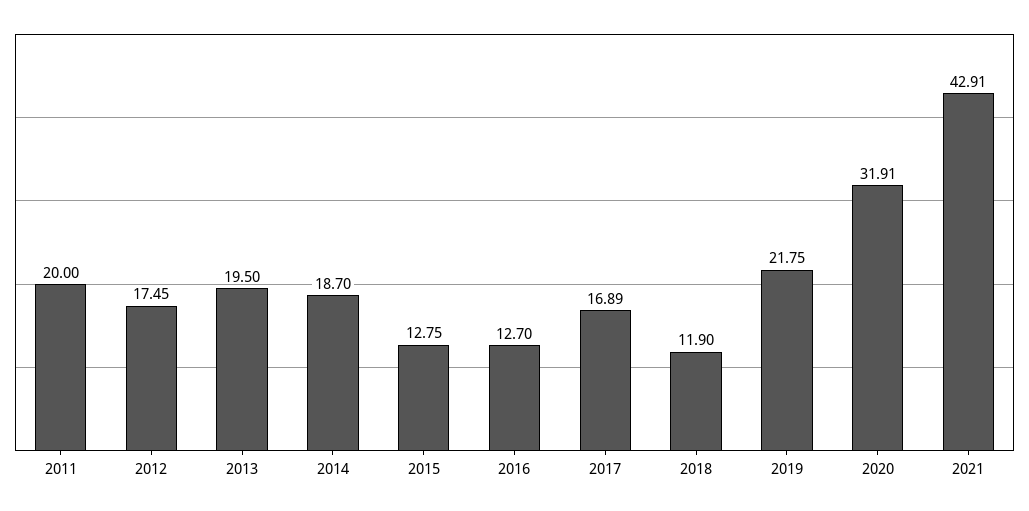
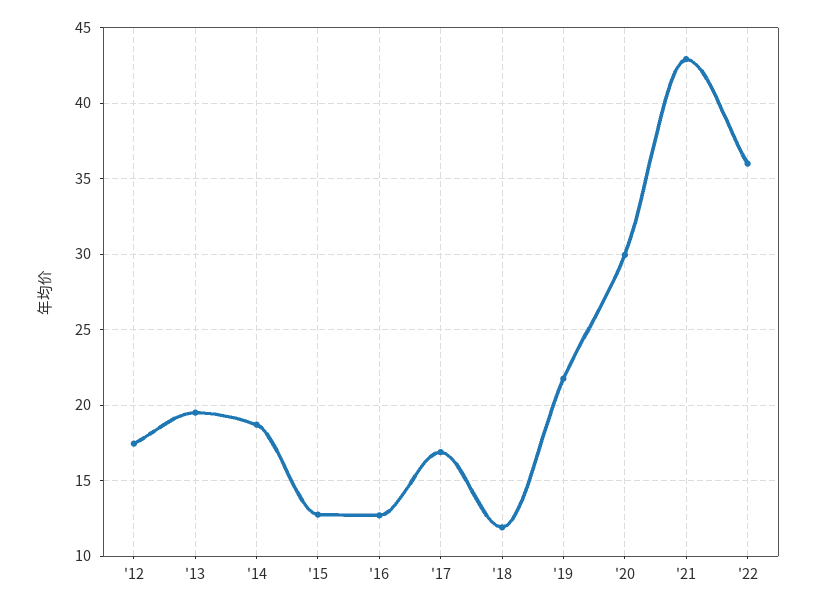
2011: 20 -> none
2020: 31.91 -> 30
'22: none -> 36

